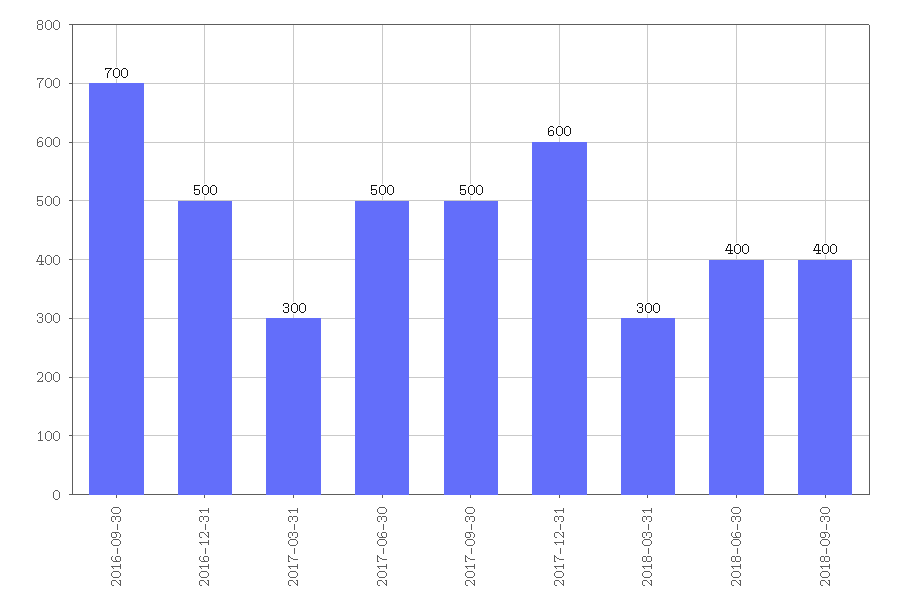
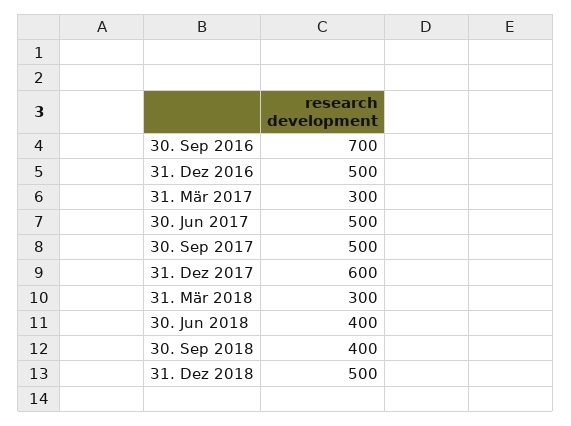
31. Dez 2018: none -> 500

